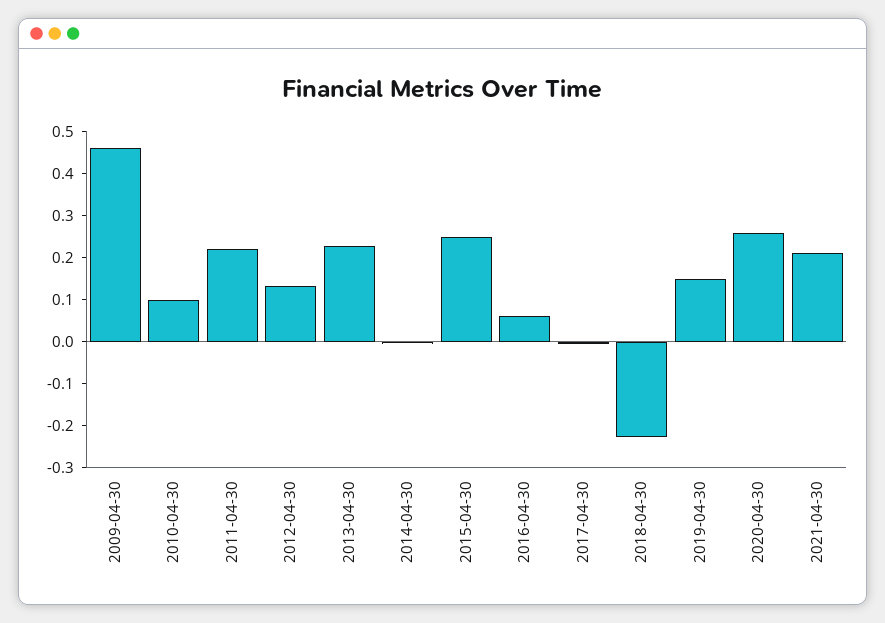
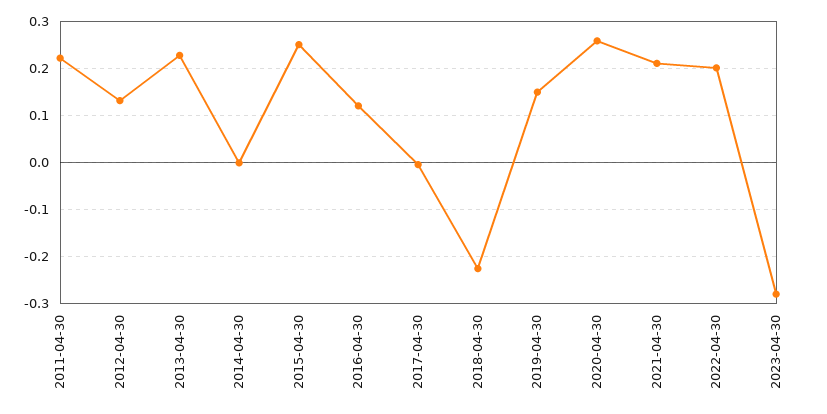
2009-04-30: 0.46 -> none
2010-04-30: 0.1 -> none
2016-04-30: 0.06 -> 0.12
2022-04-30: none -> 0.2
2023-04-30: none -> -0.28

